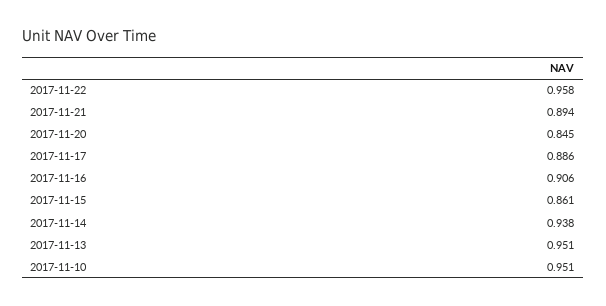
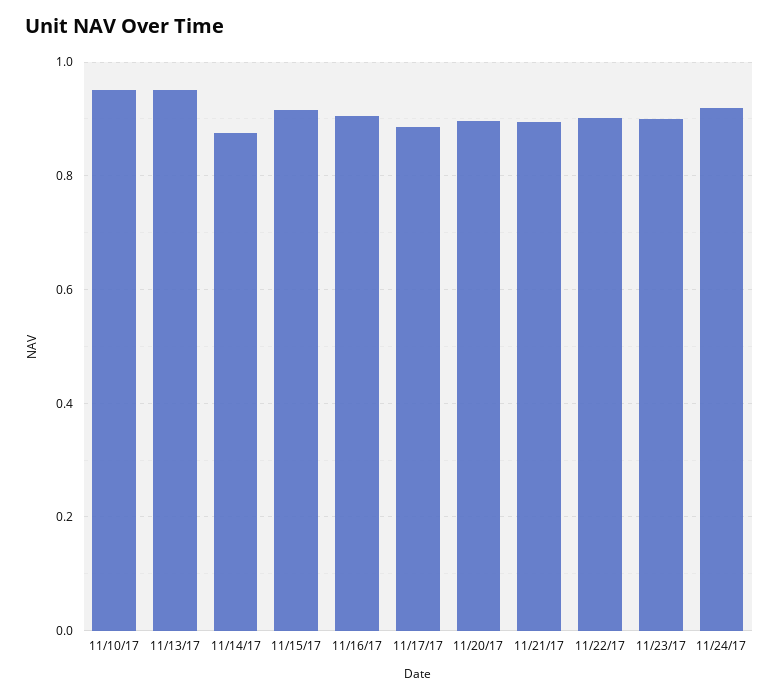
2017-11-22: 0.958 -> 0.9
2017-11-20: 0.845 -> 0.9
2017-11-15: 0.861 -> 0.92
2017-11-14: 0.938 -> 0.88
11/23/17: none -> 0.9
11/24/17: none -> 0.92

